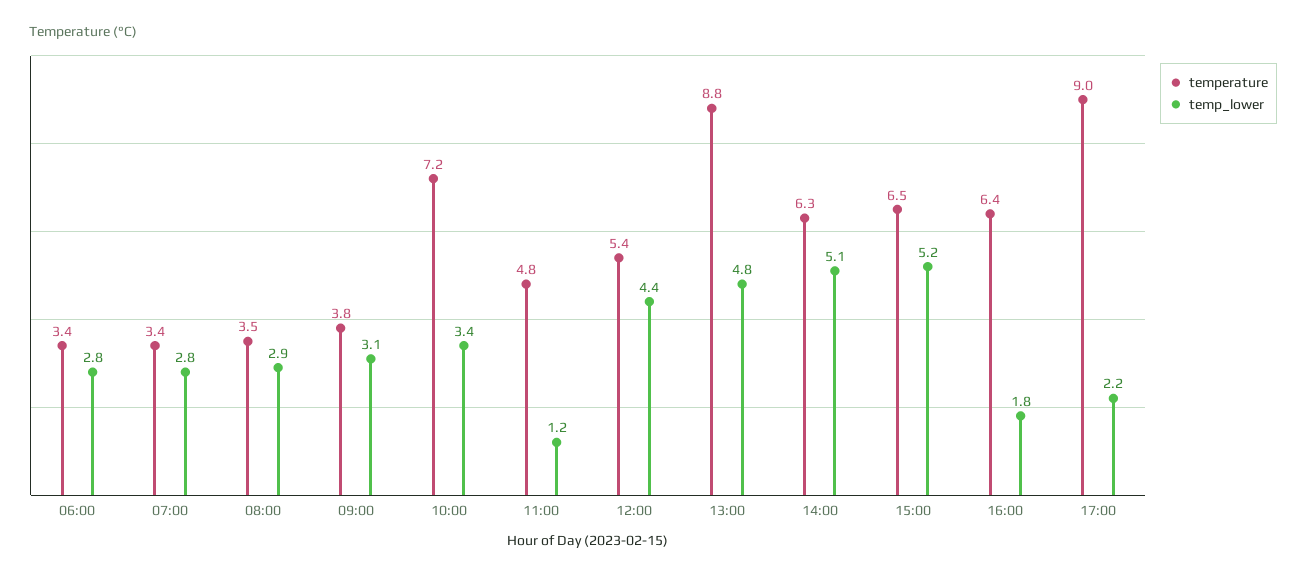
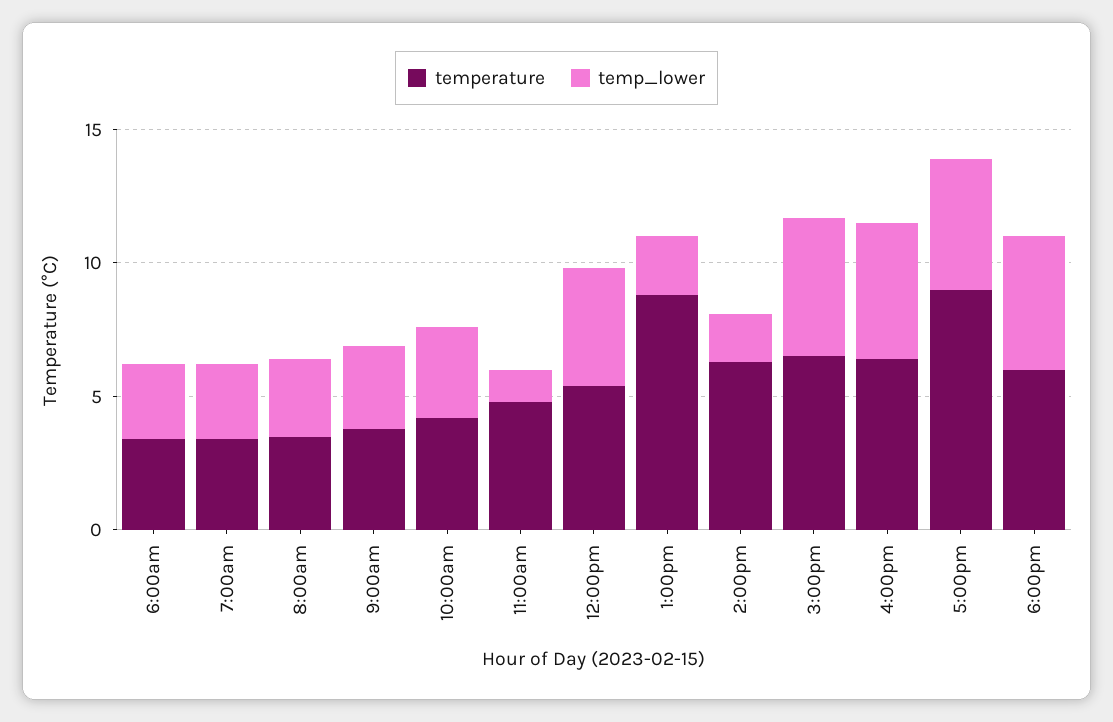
temperature, 10:00: 7.2 -> 4
temp_lower, 13:00: 4.8 -> 2
temp_lower, 14:00: 5.1 -> 2
temp_lower, 16:00: 1.8 -> 5
temp_lower, 17:00: 2.2 -> 5
temperature, 6:00pm: none -> 6
temp_lower, 6:00pm: none -> 5

